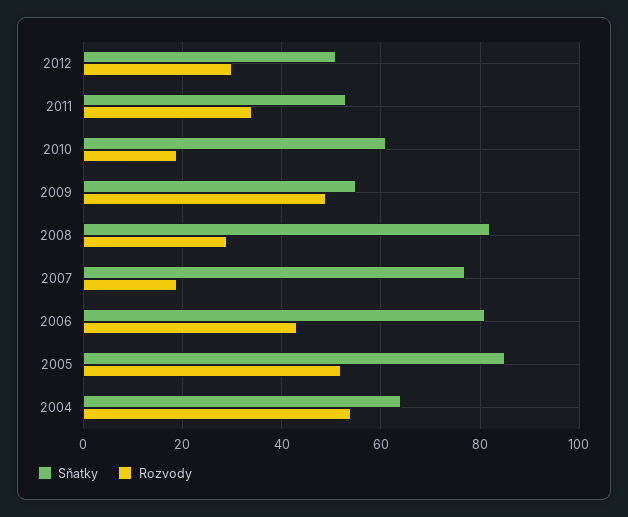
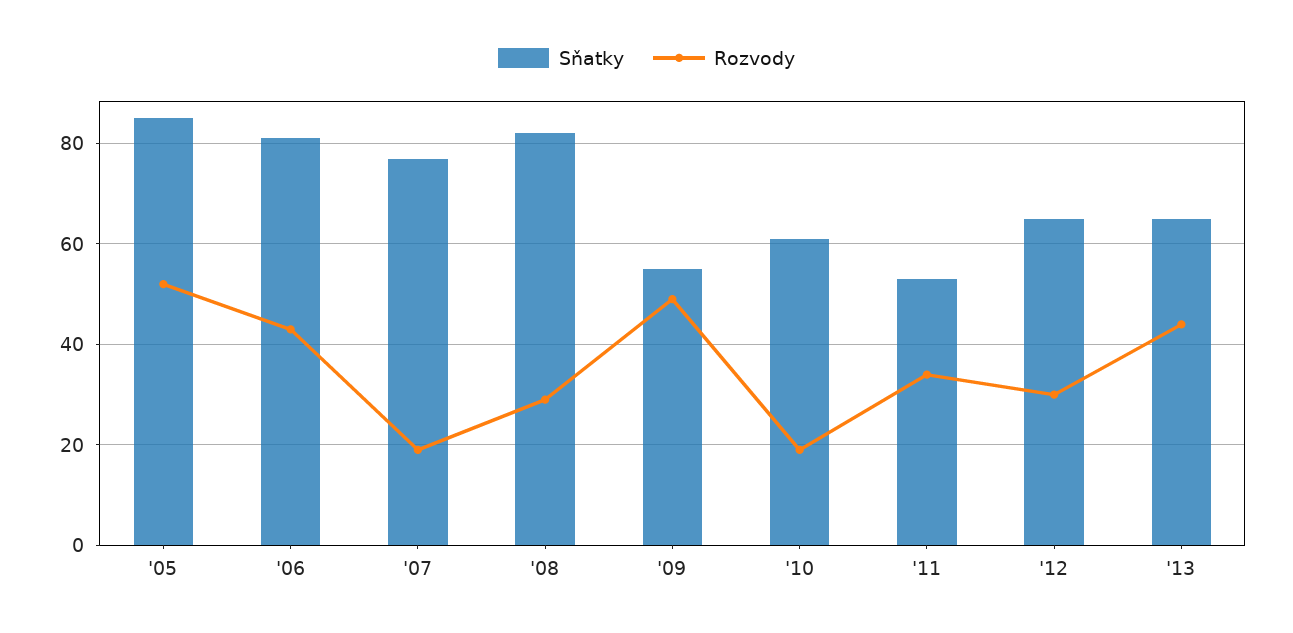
Sňatky, 2012: 50 -> 65
Sňatky, 2004: 65 -> none
Rozvody, 2004: 55 -> none
Sňatky, '13: none -> 65
Rozvody, '13: none -> 45

